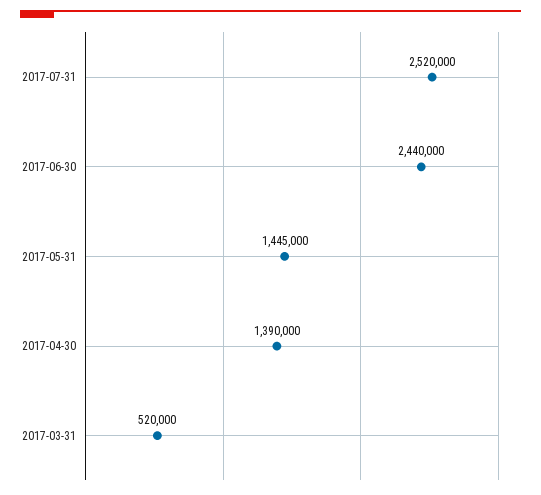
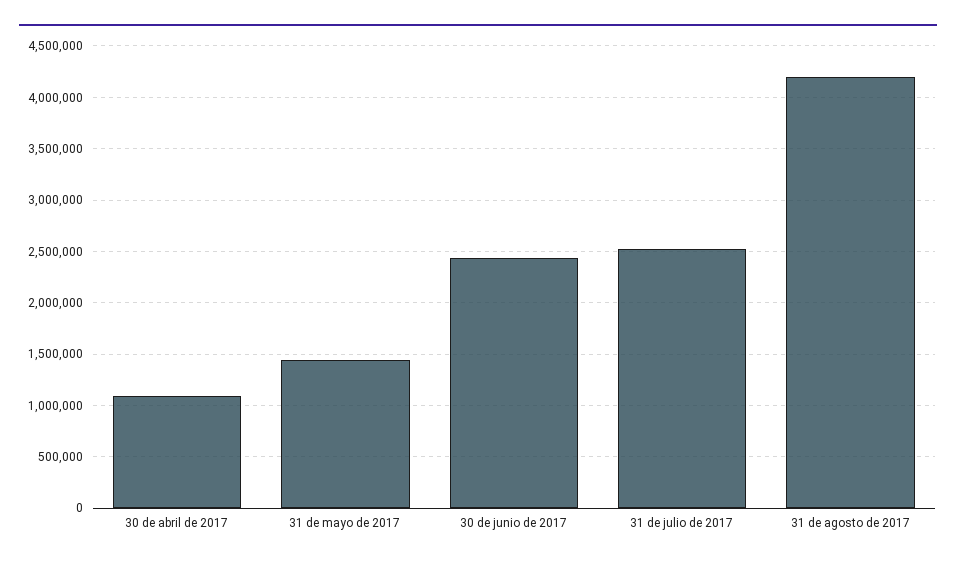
2017-04-30: 1390000 -> 1100000
2017-03-31: 520000 -> none
31 de agosto de 2017: none -> 4200000

